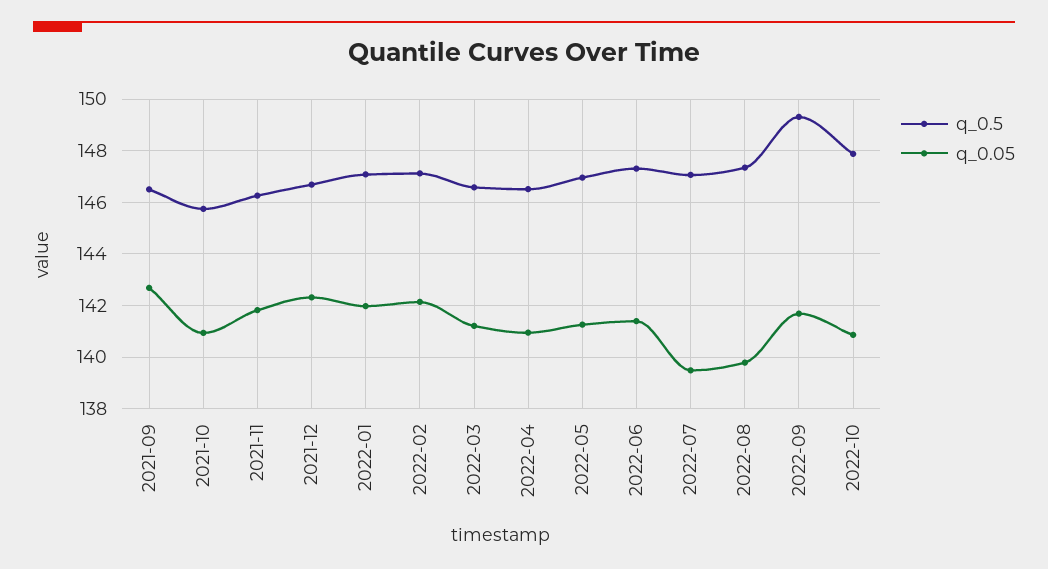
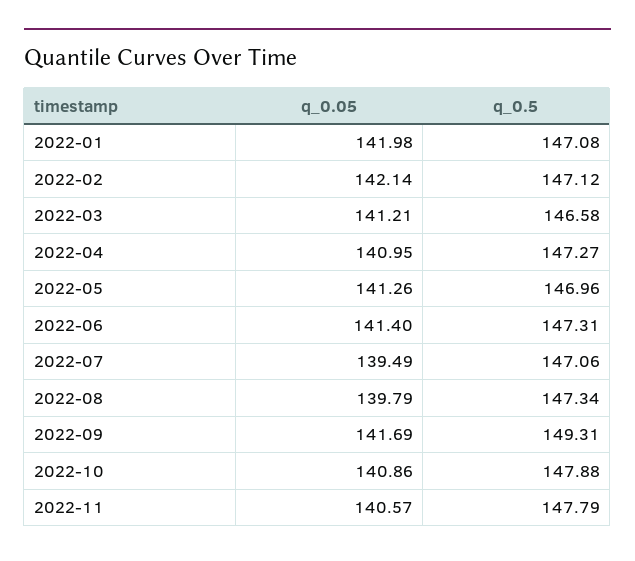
q_0.5, 2021-09: 146.5 -> none
q_0.05, 2021-09: 142.75 -> none
q_0.5, 2021-10: 145.75 -> none
q_0.05, 2021-10: 141 -> none
q_0.5, 2021-11: 146.25 -> none
q_0.05, 2021-11: 141.75 -> none
q_0.5, 2021-12: 146.75 -> none
q_0.05, 2021-12: 142.25 -> none
q_0.5, 2022-04: 146.5 -> 147.27
q_0.05, 2022-11: none -> 140.57
q_0.5, 2022-11: none -> 147.79

